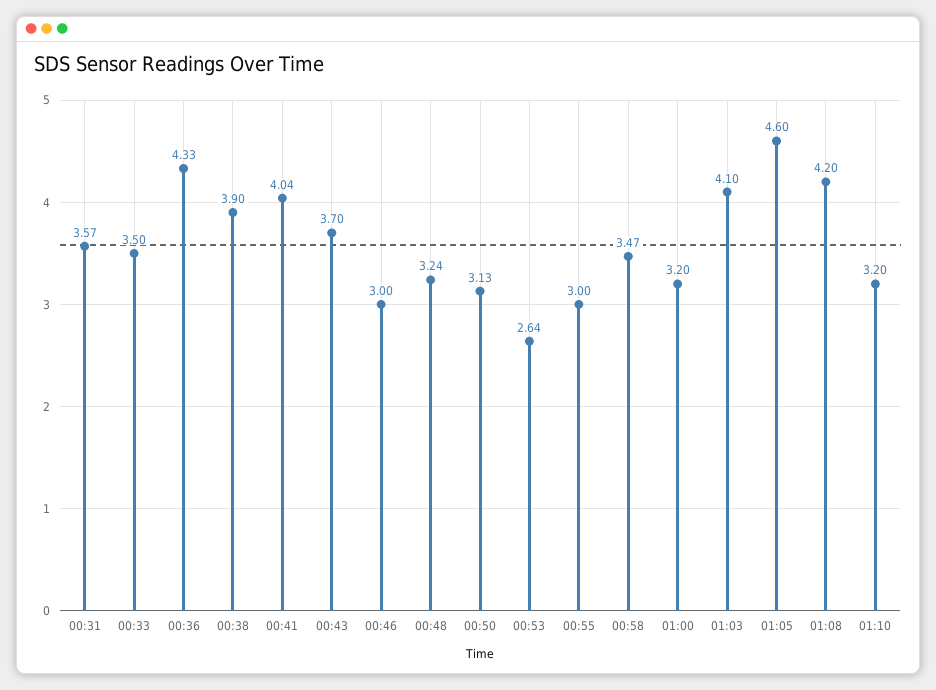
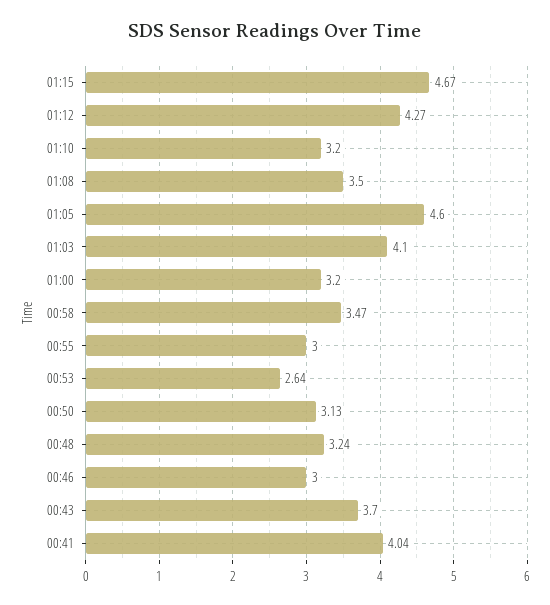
00:31: 3.57 -> none
00:33: 3.5 -> none
00:36: 4.33 -> none
00:38: 3.9 -> none
01:08: 4.2 -> 3.5
01:15: none -> 4.67
01:12: none -> 4.27

